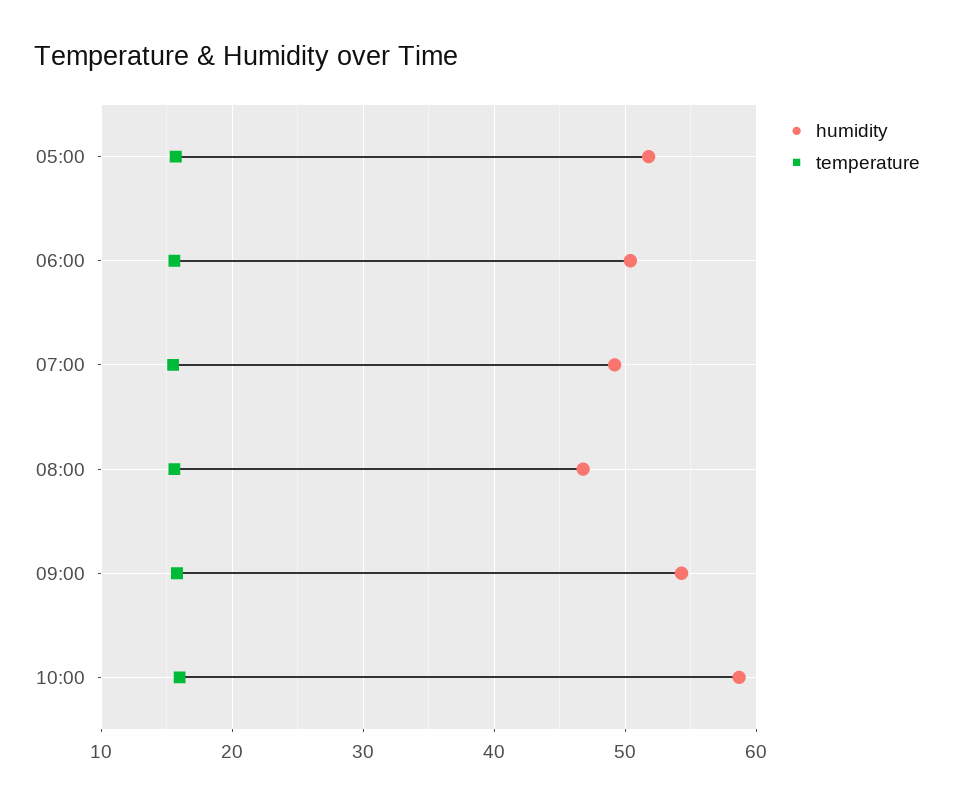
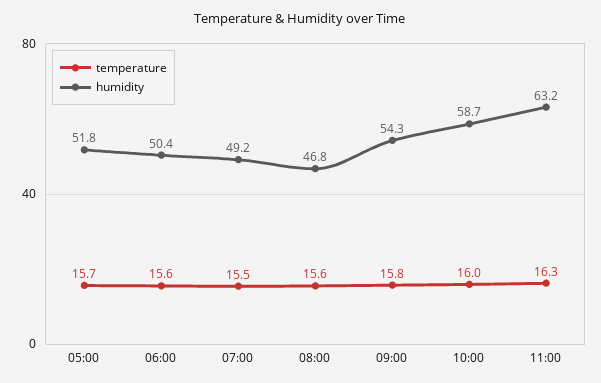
temperature, 11:00: none -> 16.3
humidity, 11:00: none -> 63.2

